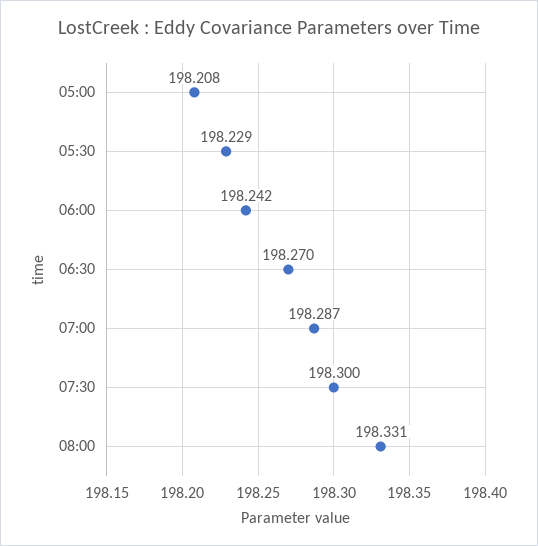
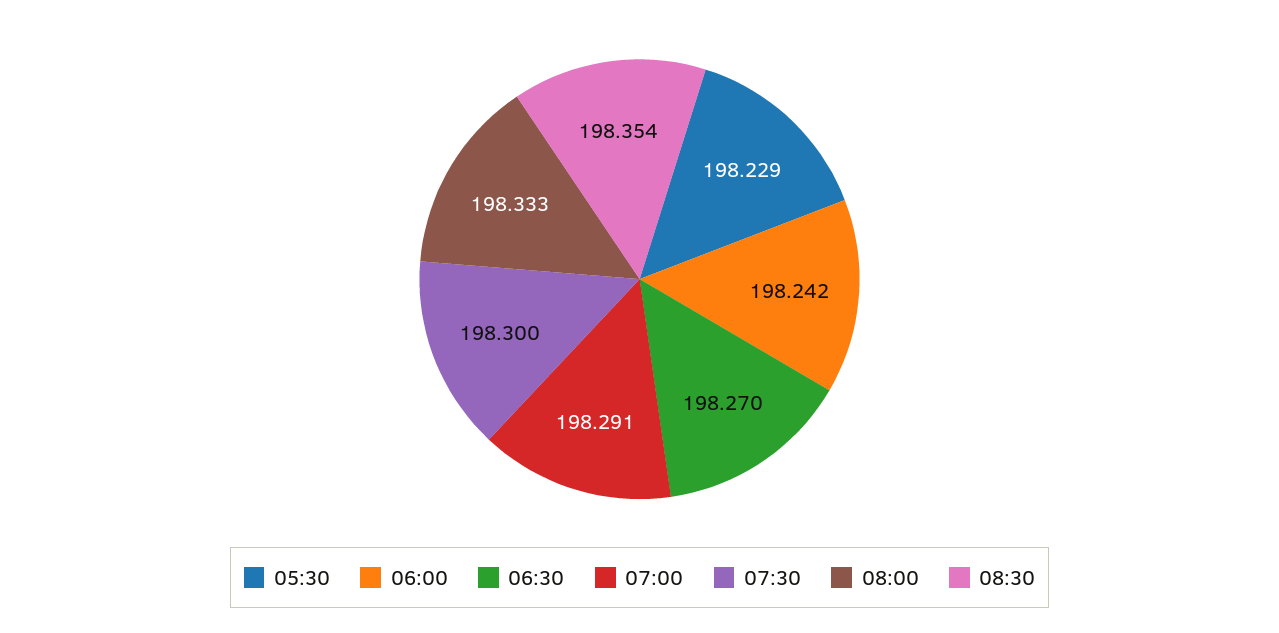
05:00: 198.208 -> none
07:00: 198.287 -> 198.291
08:00: 198.331 -> 198.333
08:30: none -> 198.354

